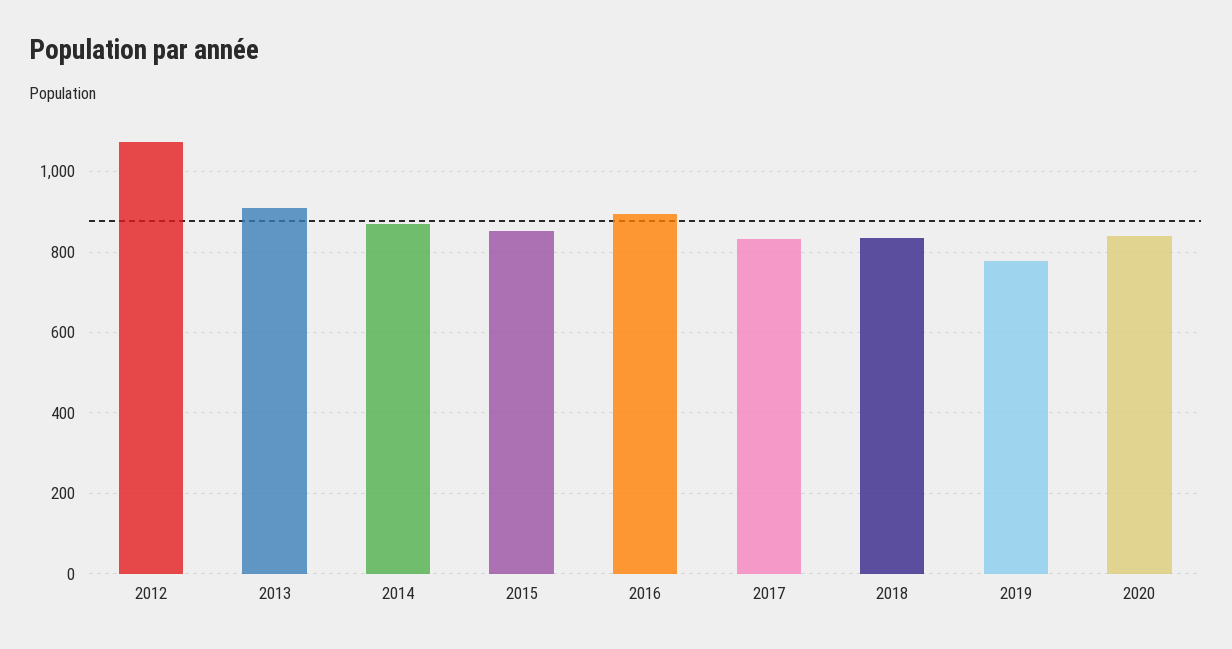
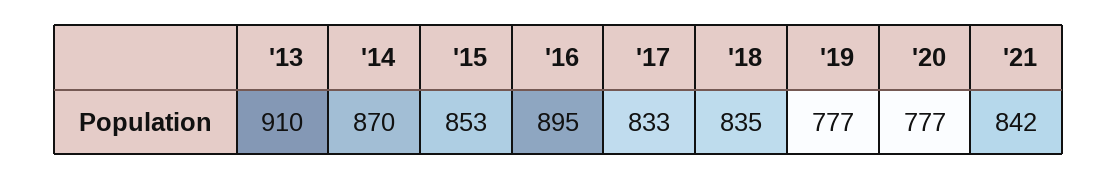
2012: 1080 -> none
2020: 840 -> 777
'21: none -> 842

